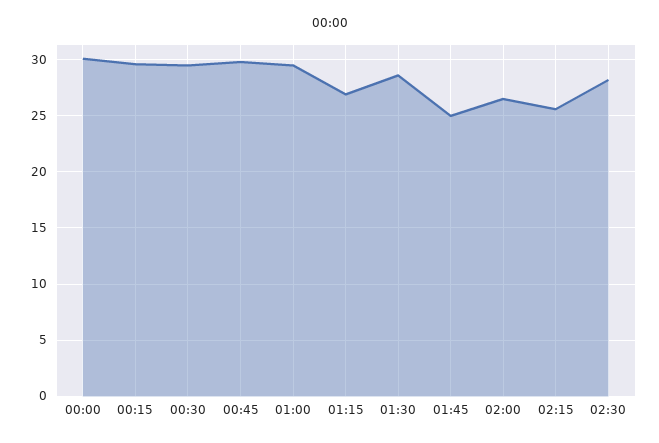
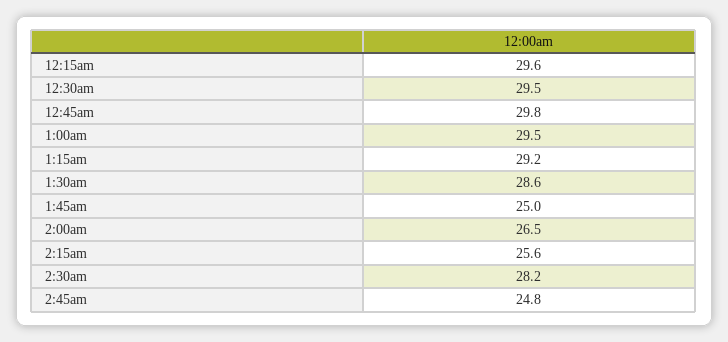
00:00: 30 -> none
01:15: 27 -> 29.2
2:45am: none -> 24.8

